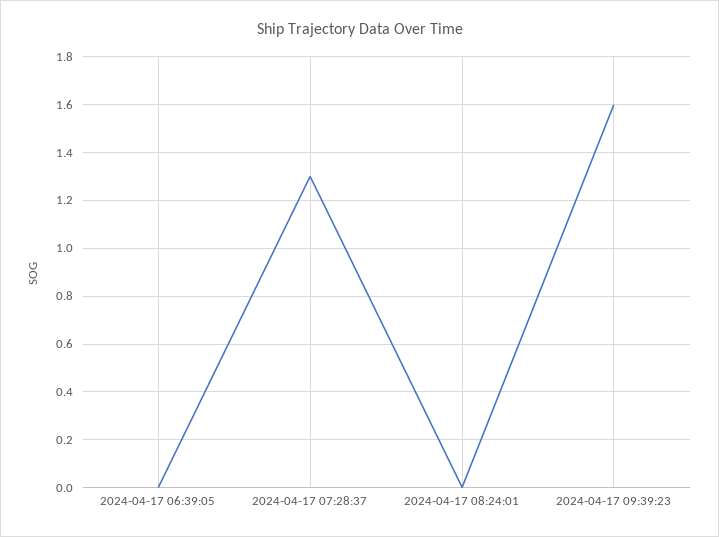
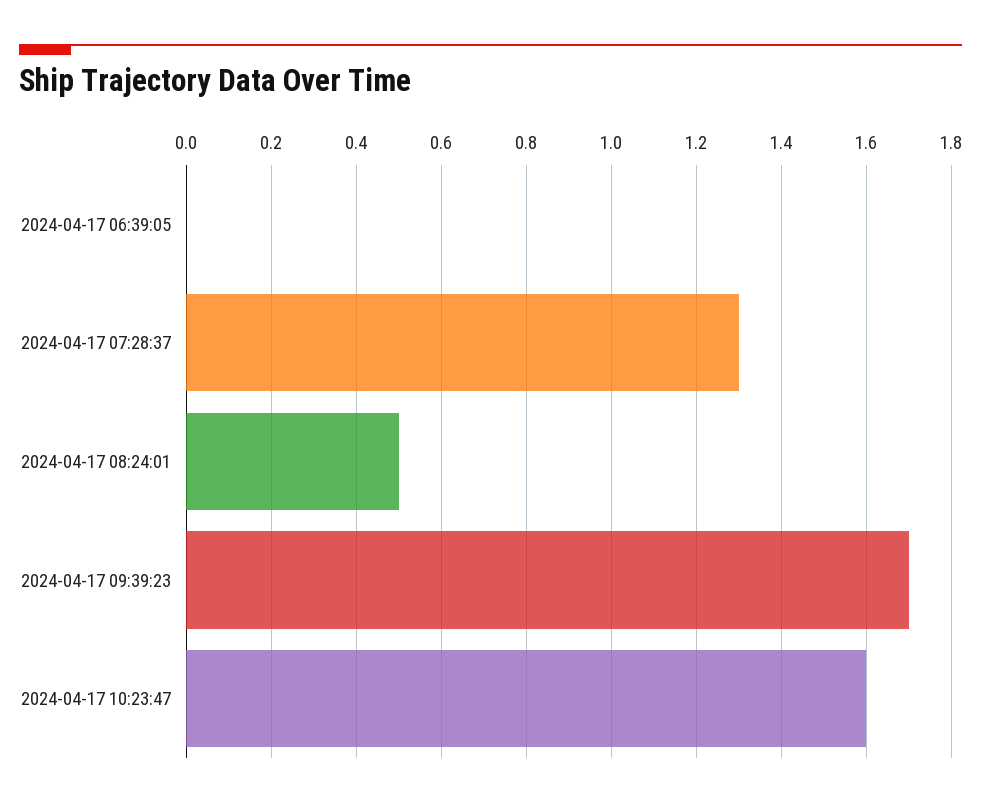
2024-04-17 08:24:01: 0 -> 0.5
2024-04-17 09:39:23: 1.6 -> 1.7
2024-04-17 10:23:47: none -> 1.6

